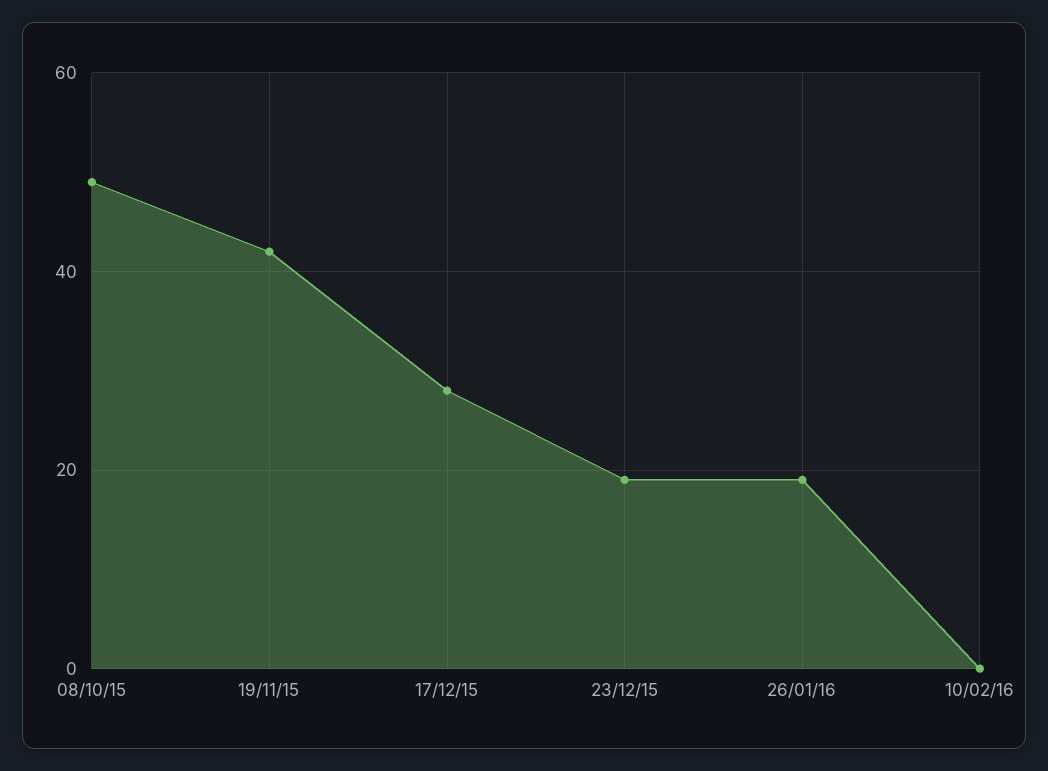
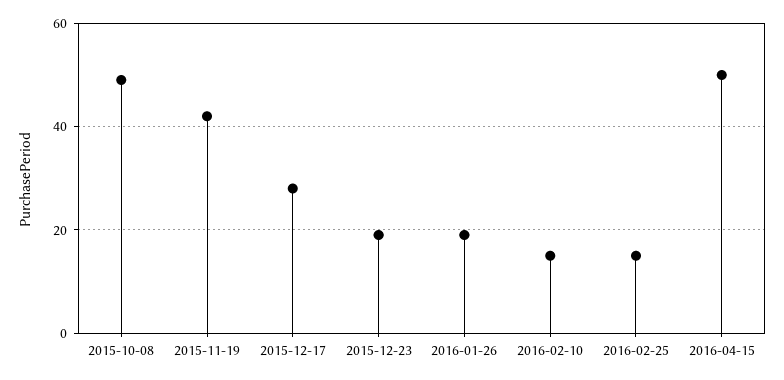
10/02/16: 0 -> 15
2016-02-25: none -> 15
2016-04-15: none -> 50

